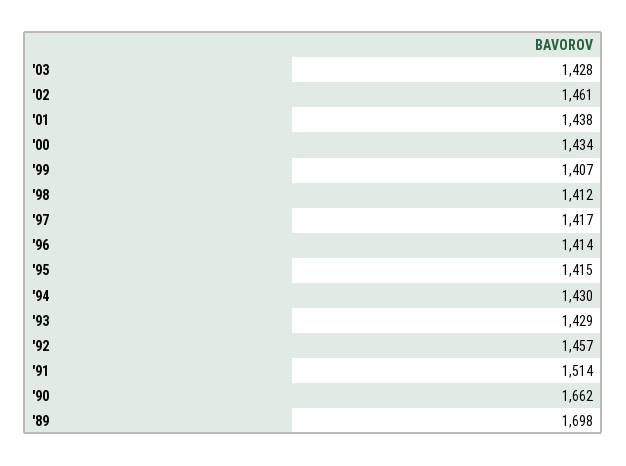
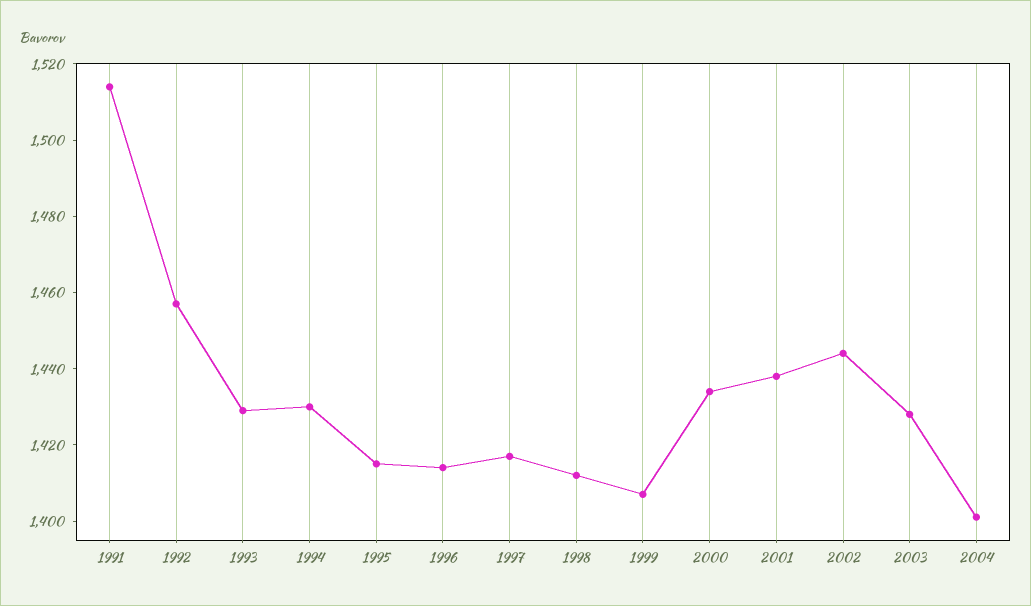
'02: 1461 -> 1445
'90: 1662 -> none
'89: 1698 -> none
2004: none -> 1400

